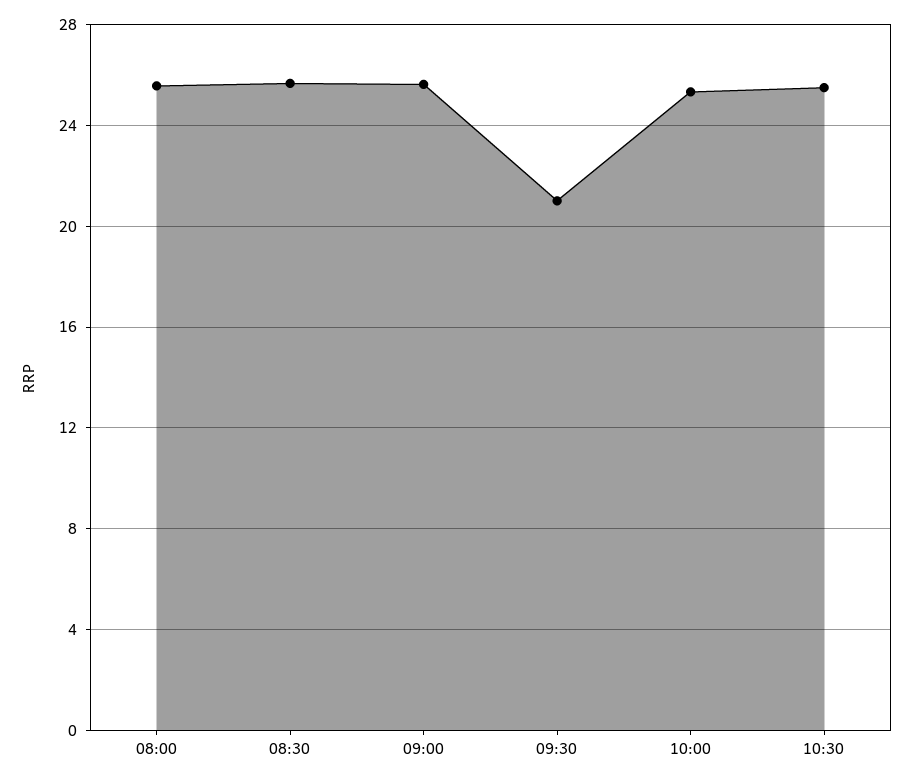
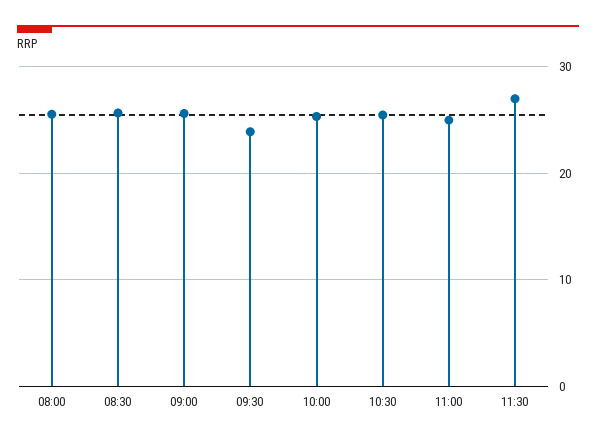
09:30: 21 -> 24
11:00: none -> 25
11:30: none -> 27

